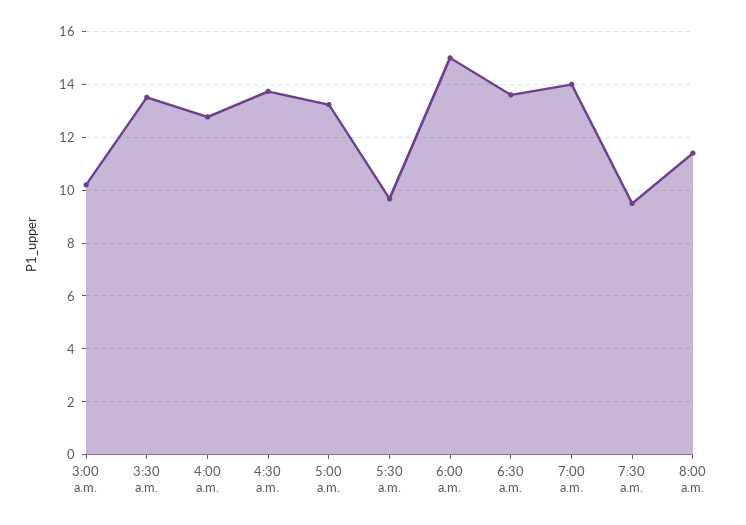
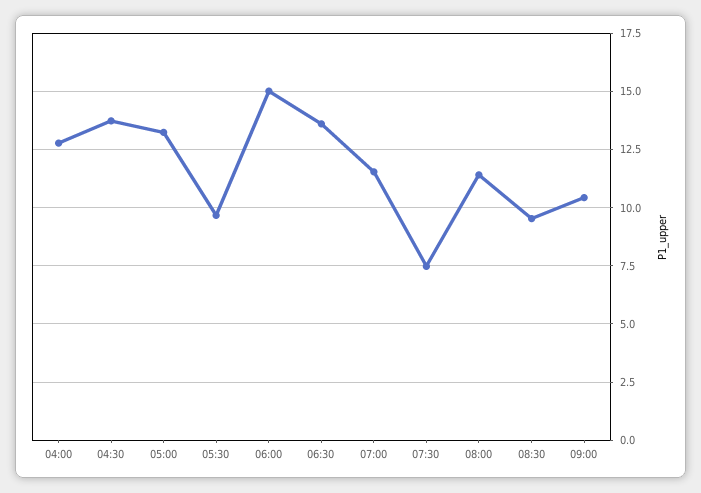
3:00 a.m.: 10.25 -> none
3:30 a.m.: 13.5 -> none
7:00 a.m.: 14 -> 11.5
7:30 a.m.: 9.5 -> 7.5
08:30: none -> 9.5
09:00: none -> 10.5

